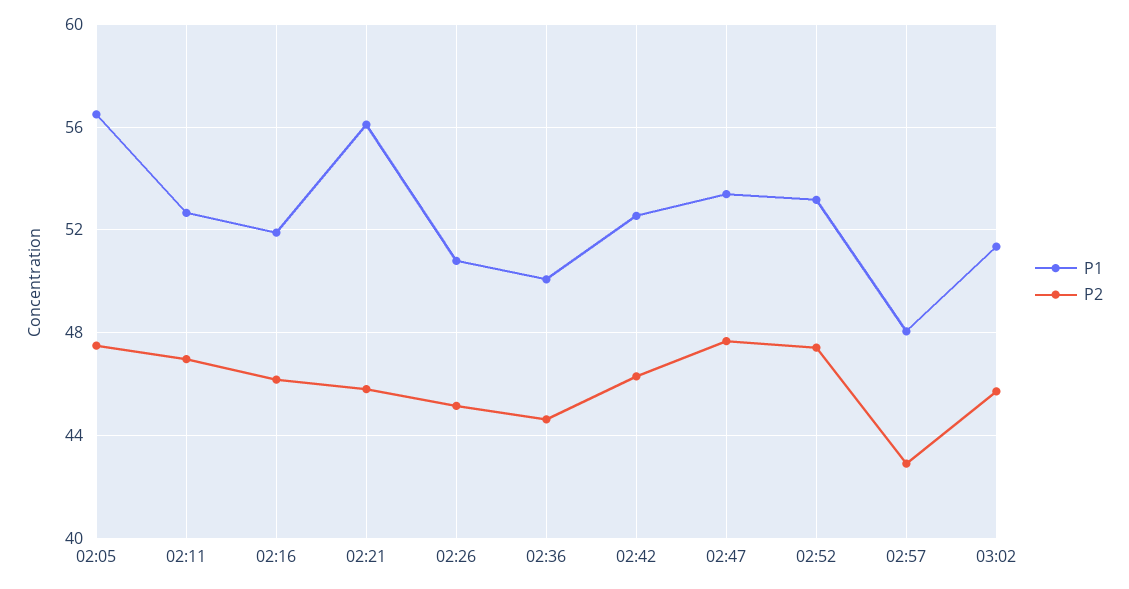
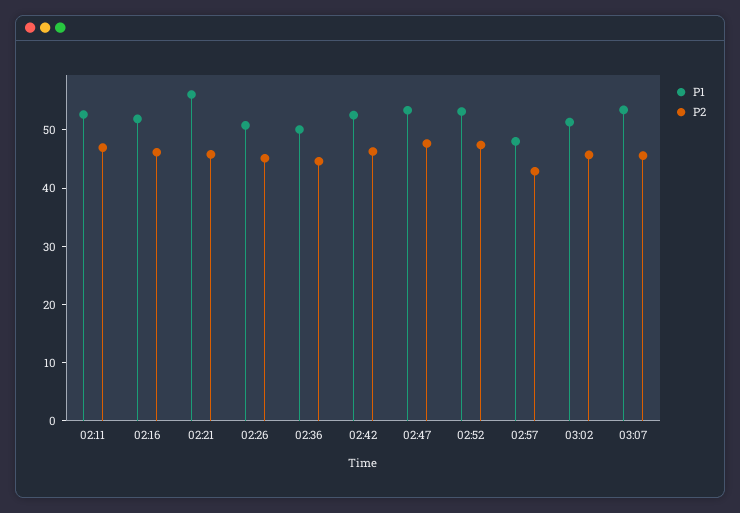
P1, 02:05: 56.5 -> none
P2, 02:05: 47.5 -> none
P1, 03:07: none -> 54
P2, 03:07: none -> 46

